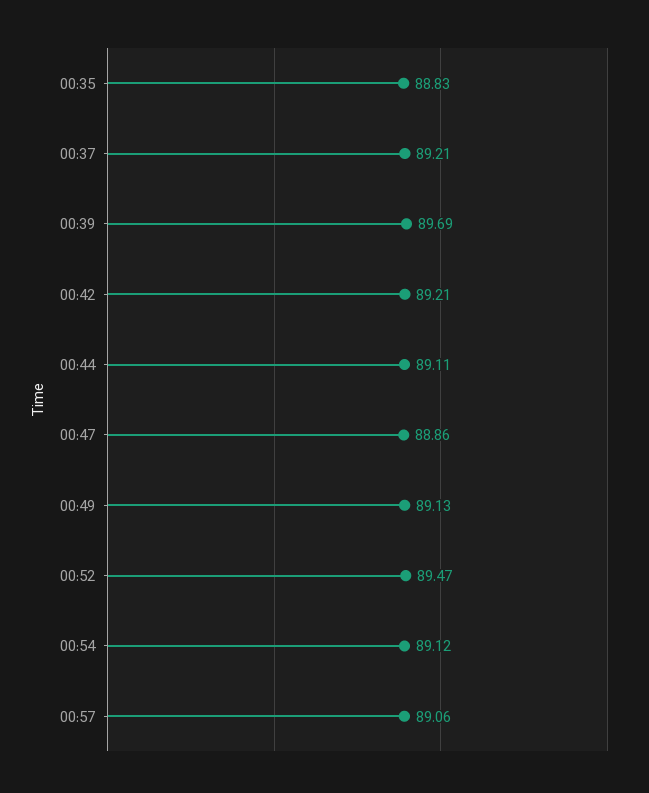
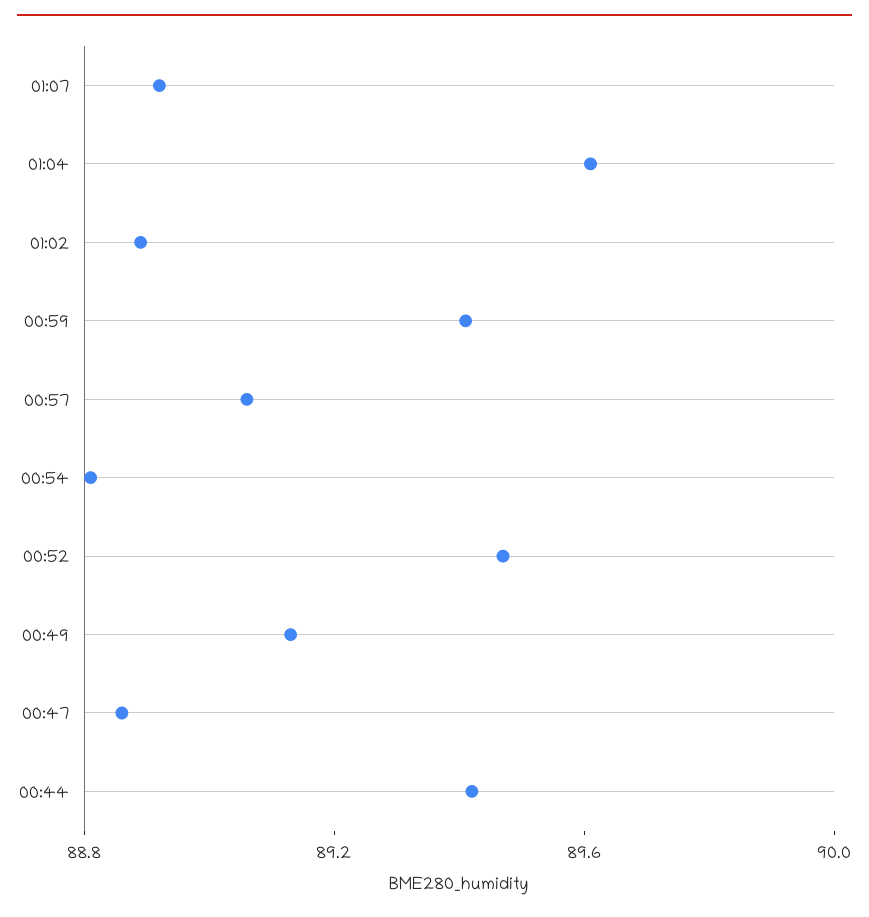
00:35: 88.83 -> none
00:37: 89.21 -> none
00:39: 89.69 -> none
00:42: 89.21 -> none
00:44: 89.11 -> 89.4
00:54: 89.12 -> 88.8
01:07: none -> 88.9
01:04: none -> 89.6
01:02: none -> 88.9
00:59: none -> 89.4

